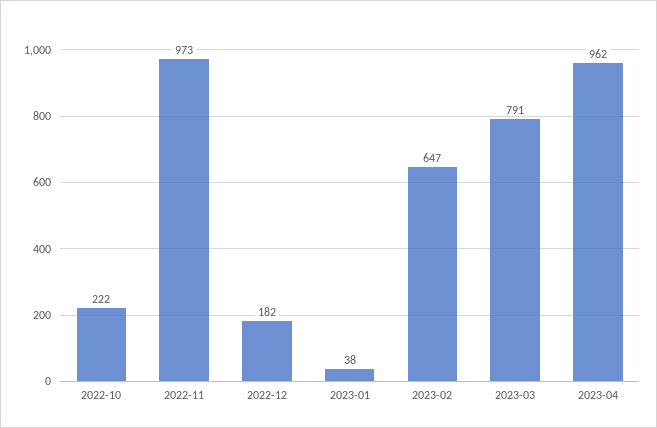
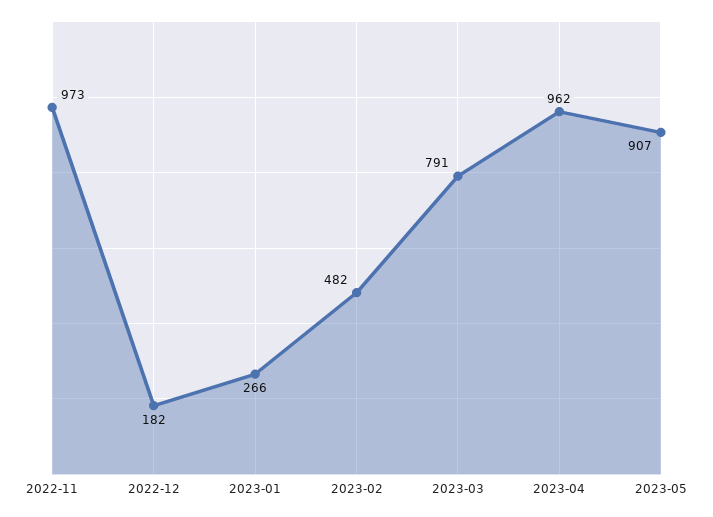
2022-10: 222 -> none
2023-01: 38 -> 266
2023-02: 647 -> 482
2023-05: none -> 907

